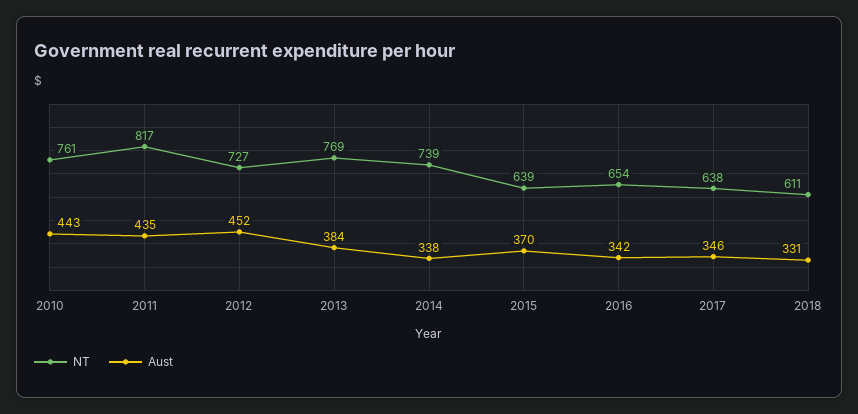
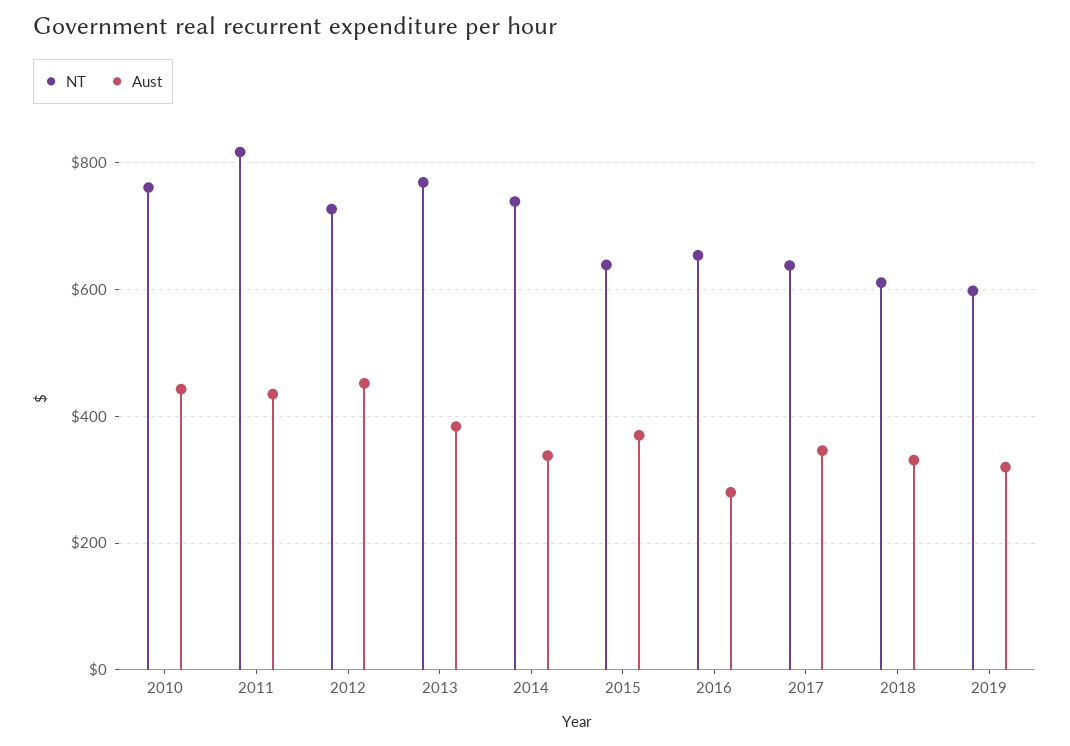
Aust, 2016: 342 -> 280
NT, 2019: none -> 600
Aust, 2019: none -> 320

